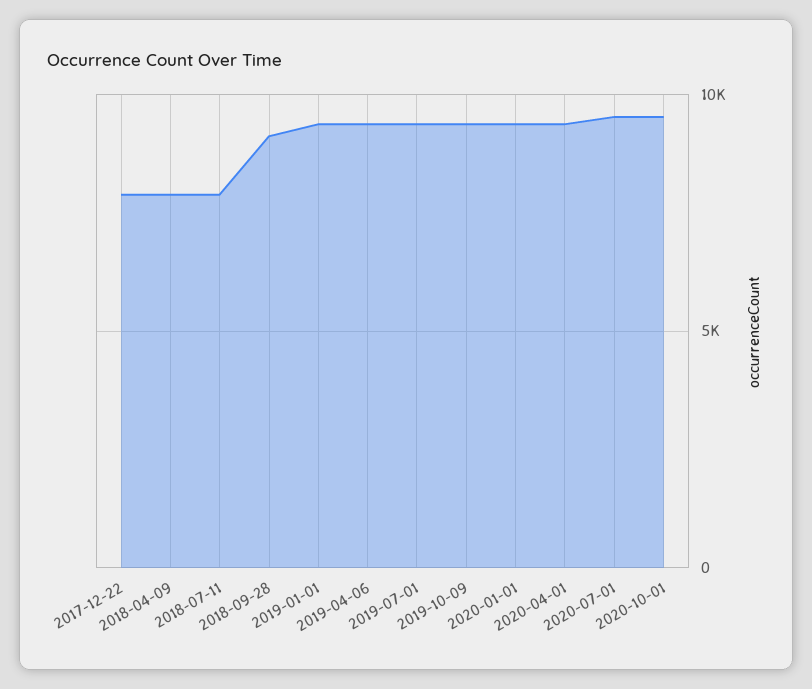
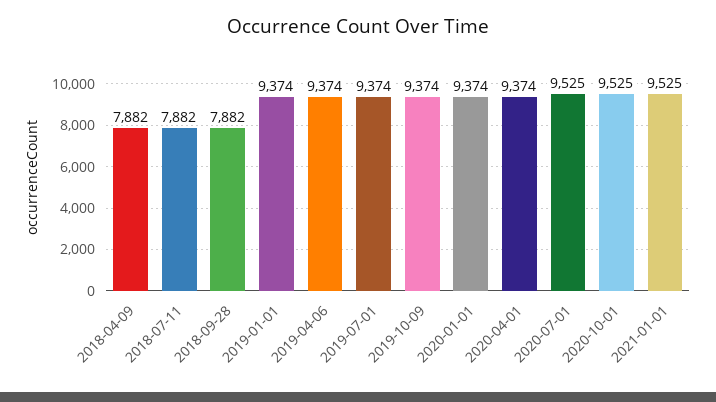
2017-12-22: 8000 -> none
2018-09-28: 9000 -> 7882
2021-01-01: none -> 9525

